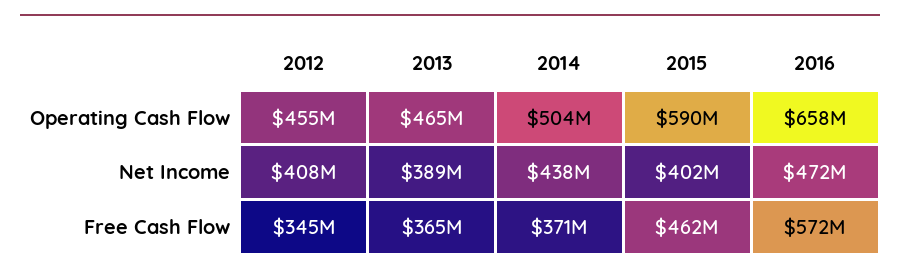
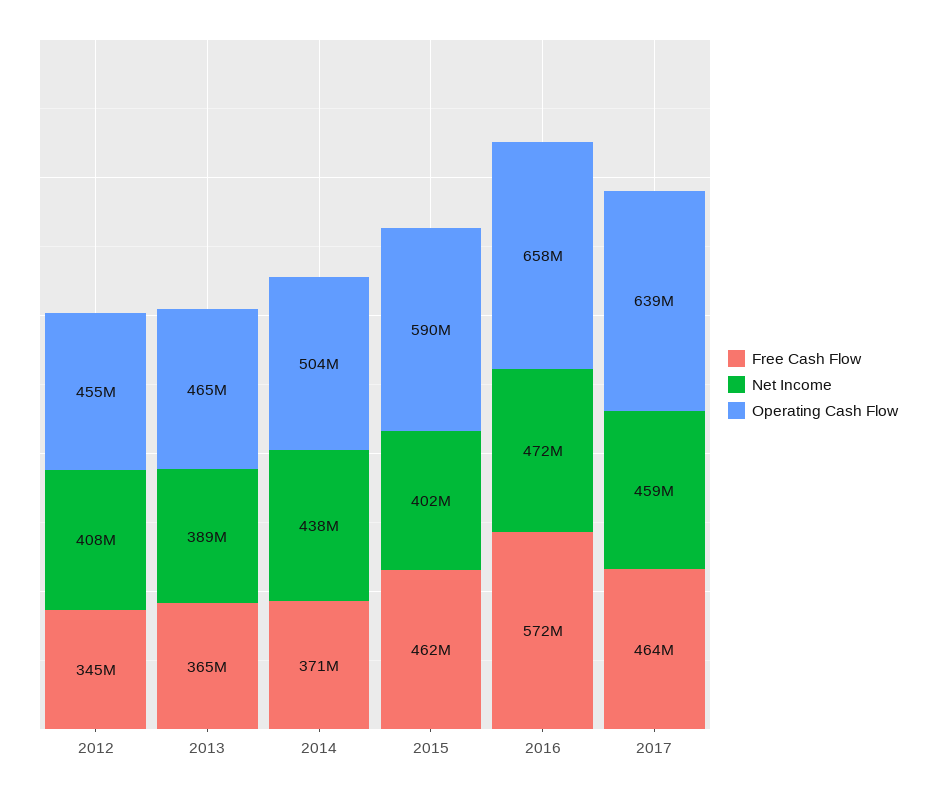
Free Cash Flow, 2017: none -> 464000000
Net Income, 2017: none -> 459000000
Operating Cash Flow, 2017: none -> 639000000

